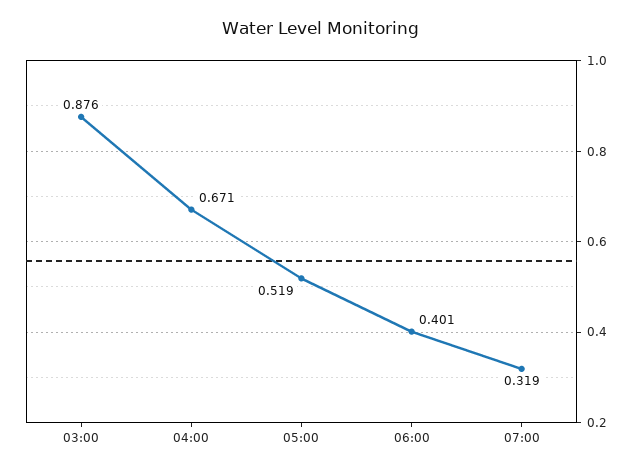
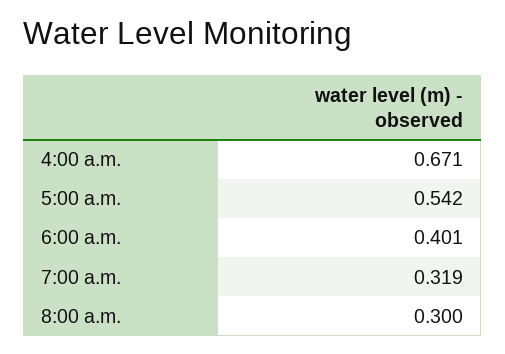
03:00: 0.876 -> none
05:00: 0.519 -> 0.542
8:00 a.m.: none -> 0.3

